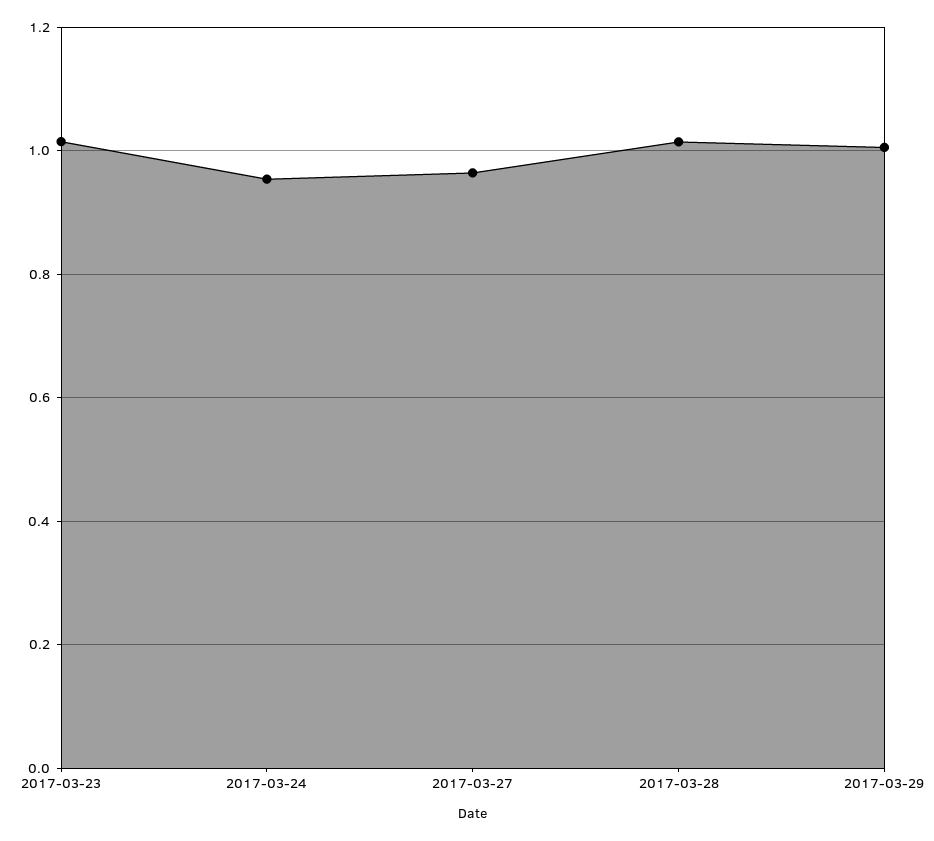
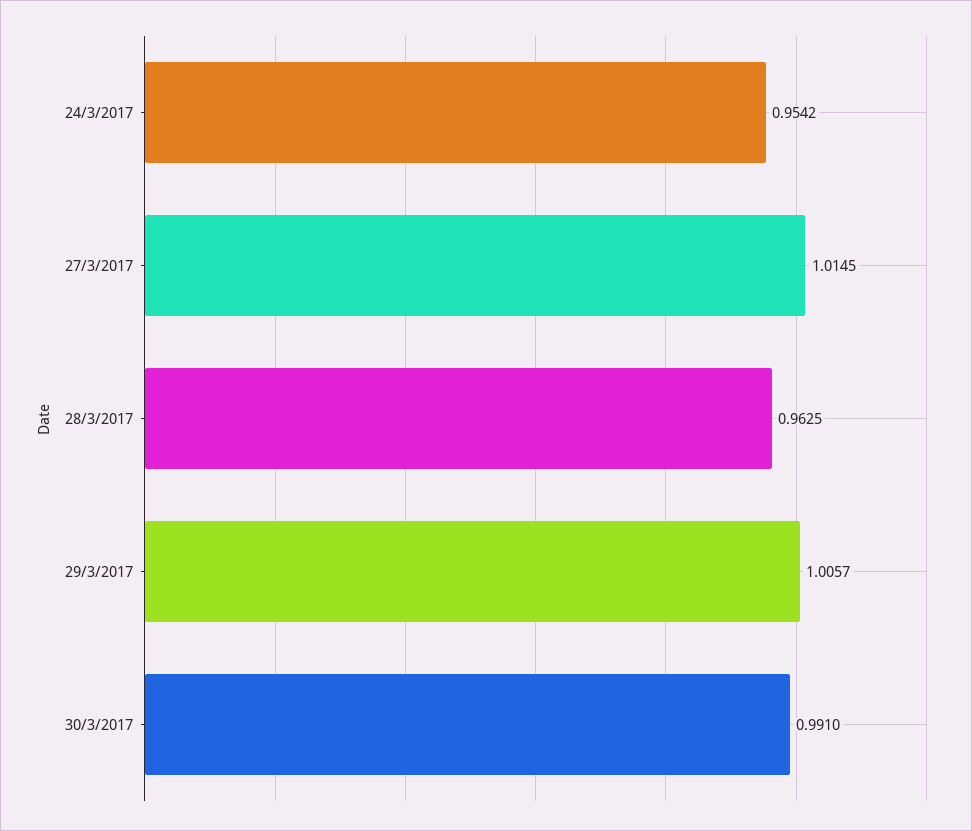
2017-03-23: 1.02 -> none
2017-03-27: 0.96 -> 1.0145
2017-03-28: 1.02 -> 0.9625
30/3/2017: none -> 0.991

